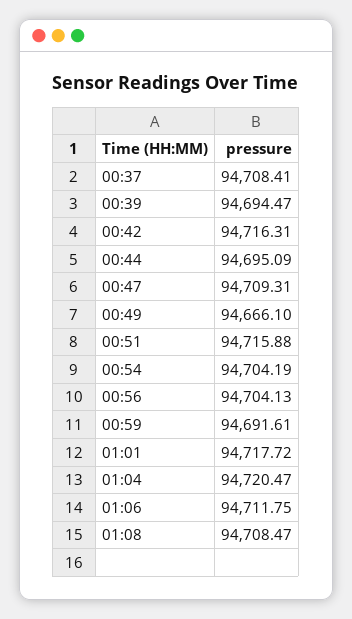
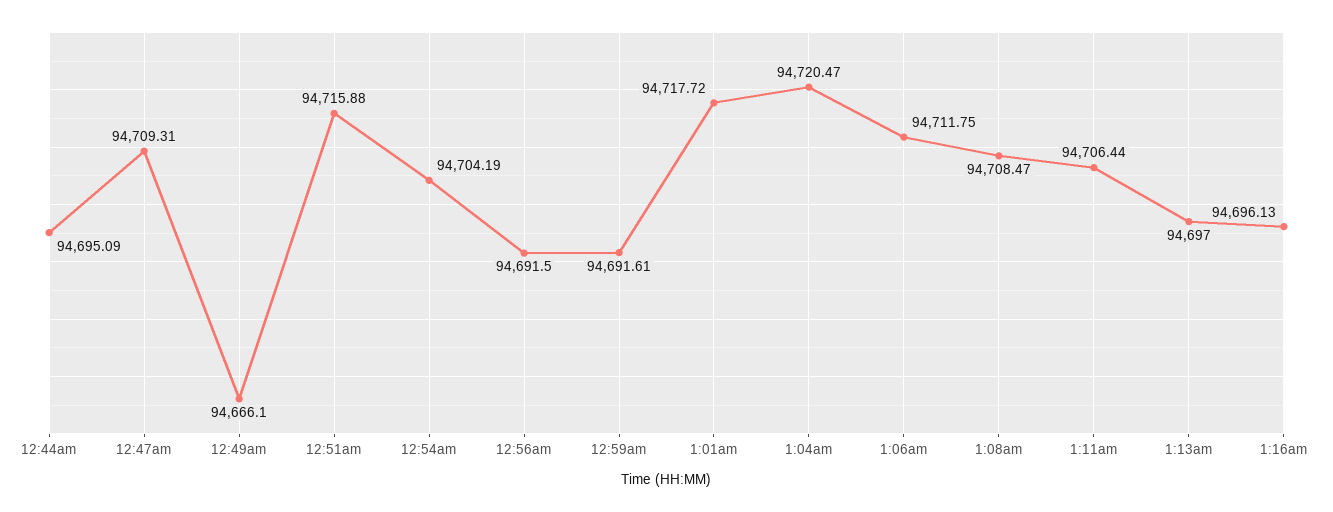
00:37: 94708.41 -> none
00:39: 94694.47 -> none
00:42: 94716.31 -> none
00:56: 94704.13 -> 94691.5
1:11am: none -> 94706.44
1:13am: none -> 94697
1:16am: none -> 94696.13

